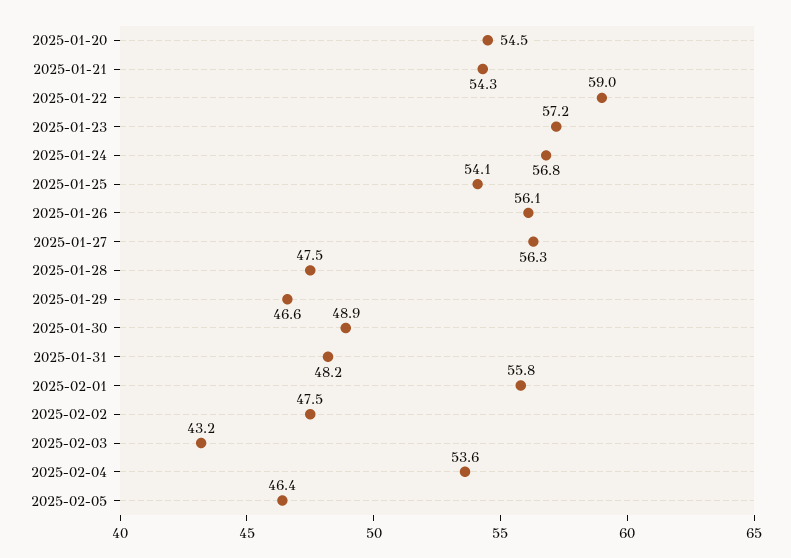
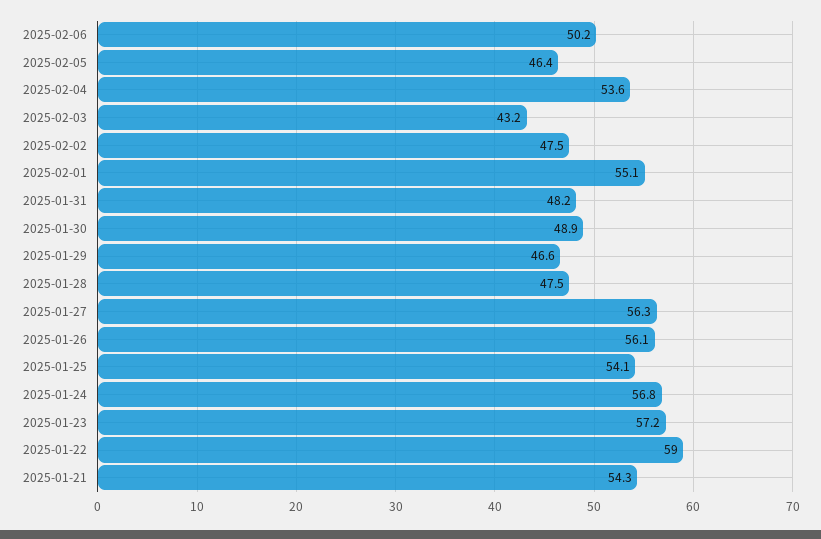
2025-01-20: 54.5 -> none
2025-02-01: 55.8 -> 55.1
2025-02-06: none -> 50.2

